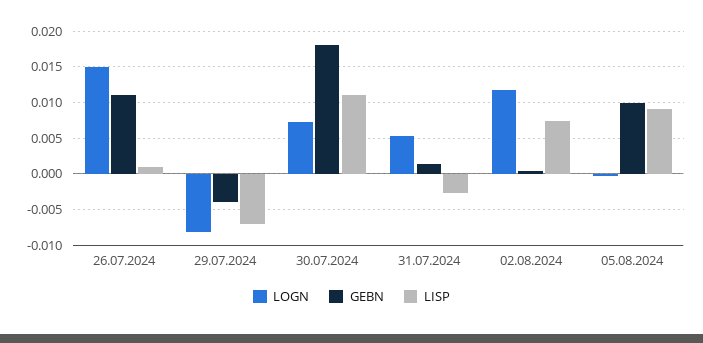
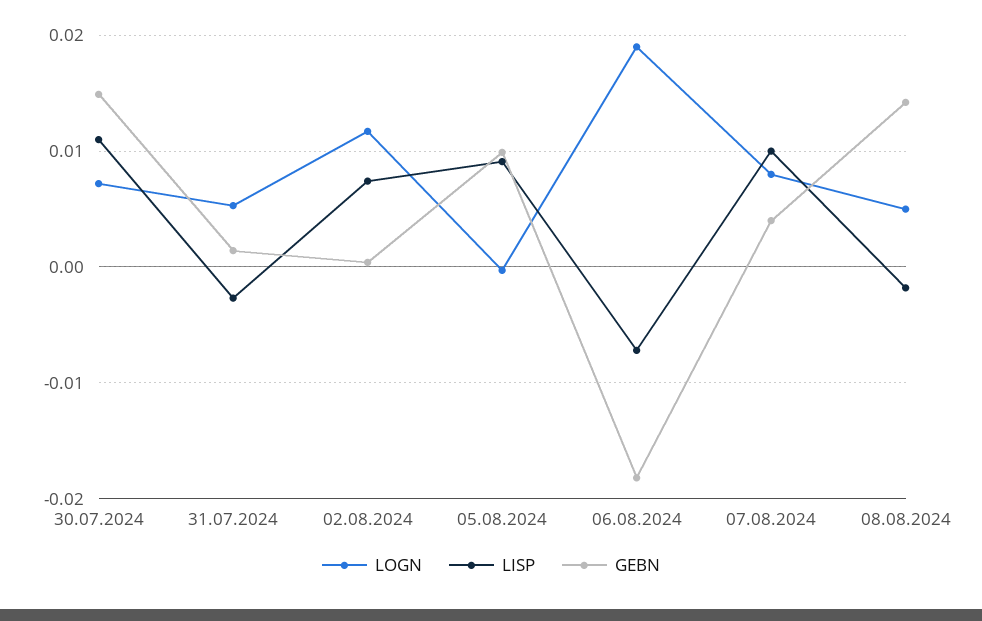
LOGN, 26.07.2024: 0.015 -> none
GEBN, 26.07.2024: 0.011 -> none
LISP, 26.07.2024: 0.001 -> none
LOGN, 29.07.2024: -0.008 -> none
GEBN, 29.07.2024: -0.004 -> none
LISP, 29.07.2024: -0.007 -> none
GEBN, 30.07.2024: 0.018 -> 0.015
LOGN, 06.08.2024: none -> 0.019
LISP, 06.08.2024: none -> -0.007
GEBN, 06.08.2024: none -> -0.018
LOGN, 07.08.2024: none -> 0.008
LISP, 07.08.2024: none -> 0.01
GEBN, 07.08.2024: none -> 0.004
LOGN, 08.08.2024: none -> 0.005
LISP, 08.08.2024: none -> -0.002
GEBN, 08.08.2024: none -> 0.014

